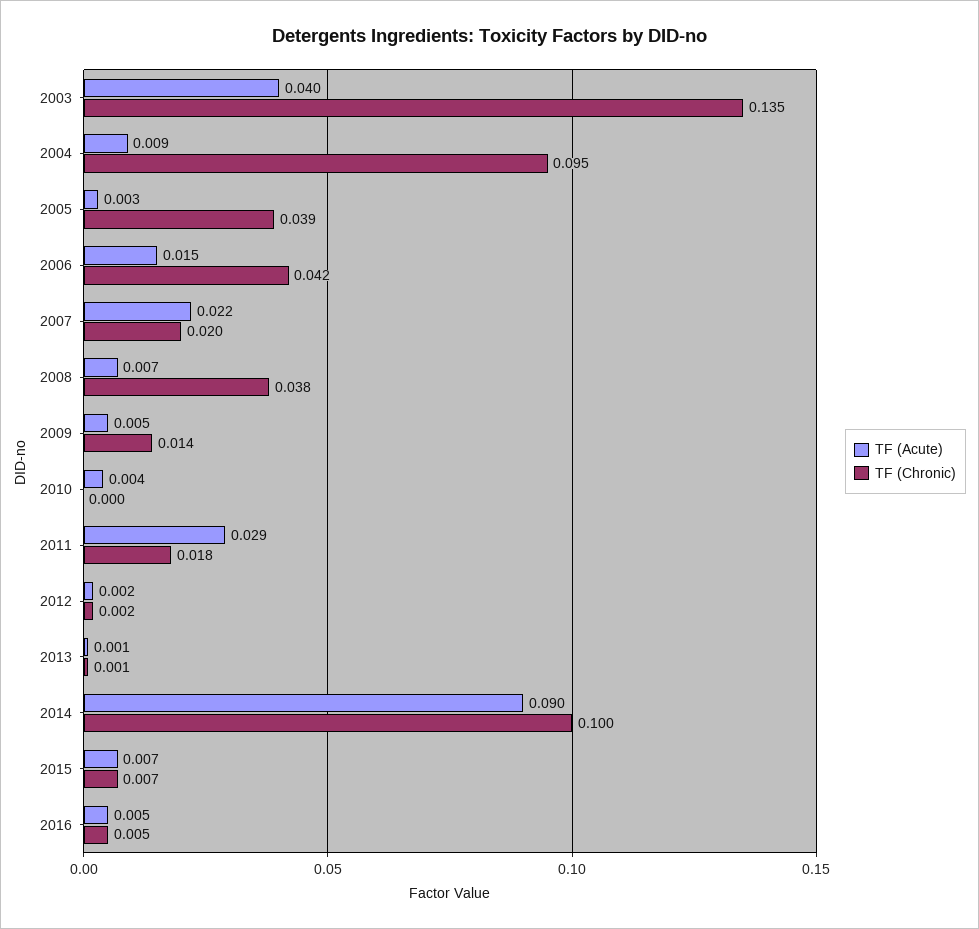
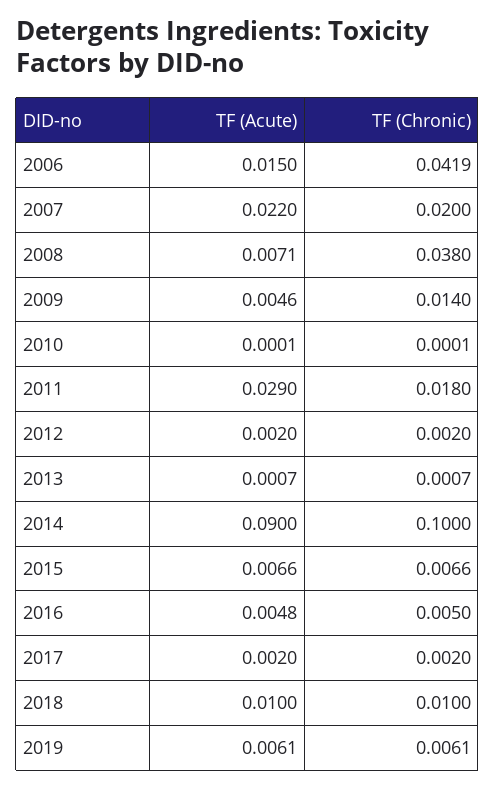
TF (Acute), 2003: 0.04 -> none
TF (Chronic), 2003: 0.135 -> none
TF (Acute), 2004: 0.009 -> none
TF (Chronic), 2004: 0.095 -> none
TF (Acute), 2005: 0.003 -> none
TF (Chronic), 2005: 0.039 -> none
TF (Acute), 2010: 0.004 -> 0.0001
TF (Acute), 2017: none -> 0.002
TF (Chronic), 2017: none -> 0.002
TF (Acute), 2018: none -> 0.01
TF (Chronic), 2018: none -> 0.01
TF (Acute), 2019: none -> 0.0061
TF (Chronic), 2019: none -> 0.0061

